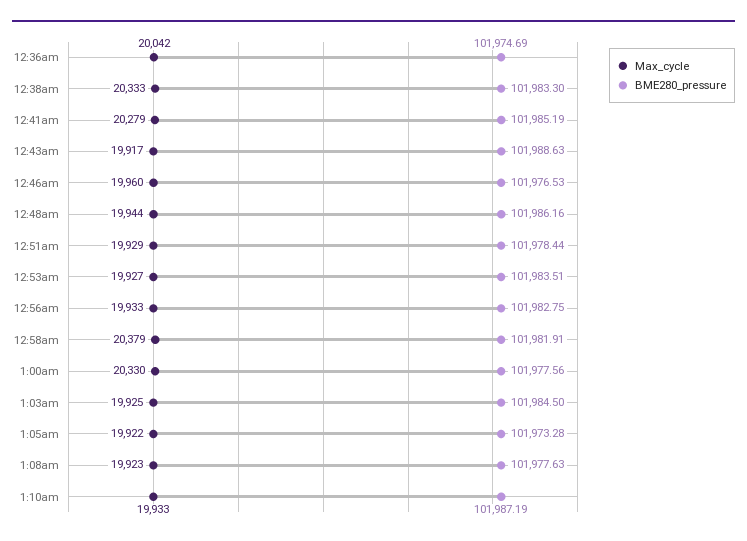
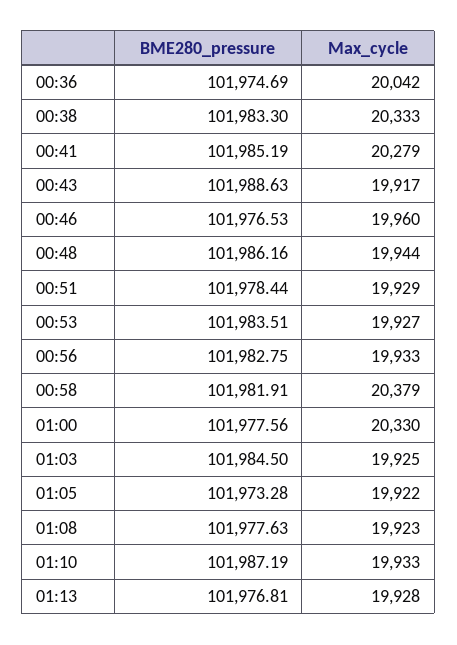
BME280_pressure, 01:13: none -> 101976.81
Max_cycle, 01:13: none -> 19928

